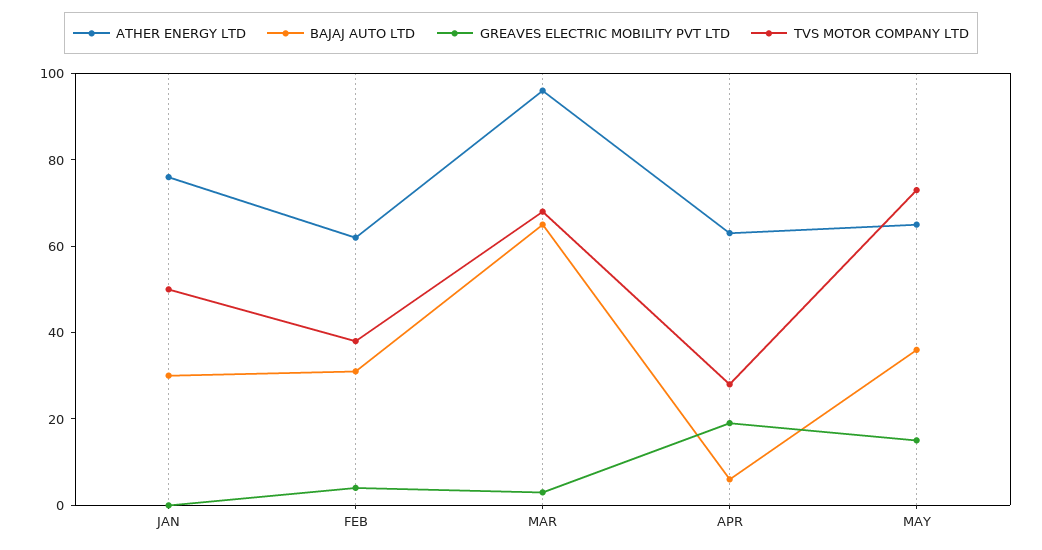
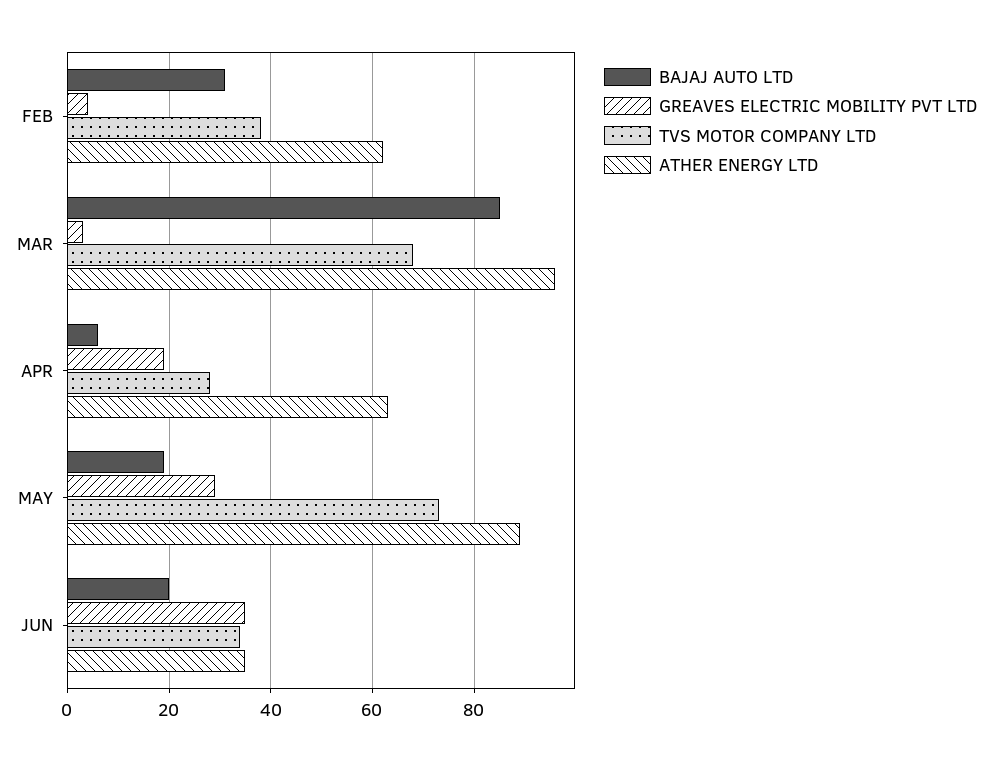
ATHER ENERGY LTD, JAN: 75 -> none
BAJAJ AUTO LTD, JAN: 30 -> none
GREAVES ELECTRIC MOBILITY PVT LTD, JAN: 0 -> none
TVS MOTOR COMPANY LTD, JAN: 50 -> none
BAJAJ AUTO LTD, MAR: 65 -> 85
ATHER ENERGY LTD, MAY: 65 -> 90
BAJAJ AUTO LTD, MAY: 35 -> 20
GREAVES ELECTRIC MOBILITY PVT LTD, MAY: 15 -> 30
BAJAJ AUTO LTD, JUN: none -> 20
GREAVES ELECTRIC MOBILITY PVT LTD, JUN: none -> 35
TVS MOTOR COMPANY LTD, JUN: none -> 35
ATHER ENERGY LTD, JUN: none -> 35

